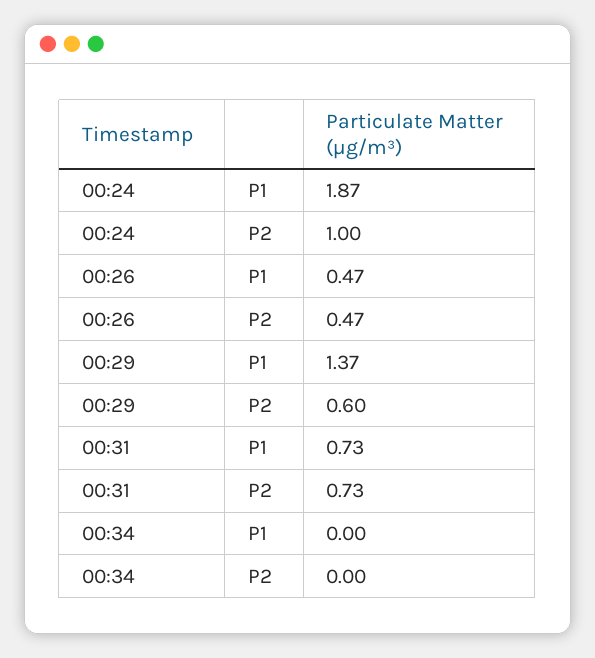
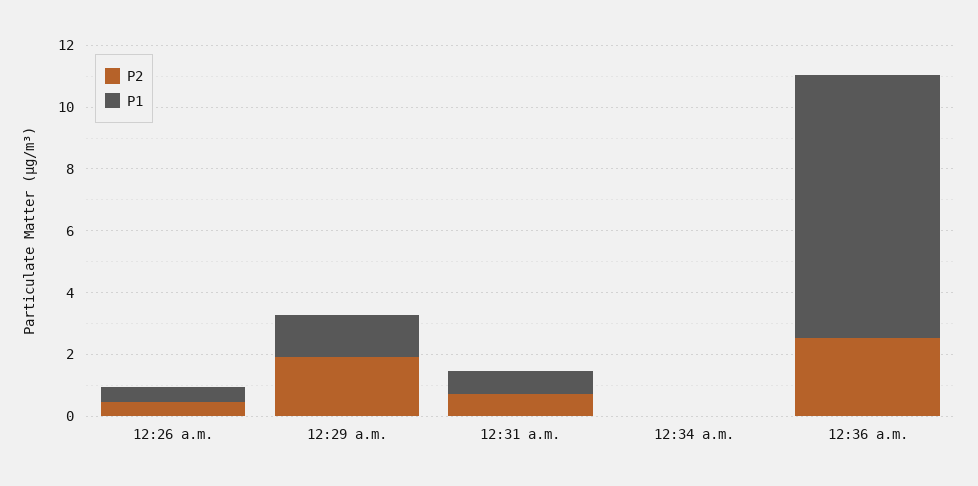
P1, 00:24: 1.87 -> none
P2, 00:24: 1 -> none
P2, 00:29: 0.6 -> 2
P2, 12:36 a.m.: none -> 2.5
P1, 12:36 a.m.: none -> 8.5

